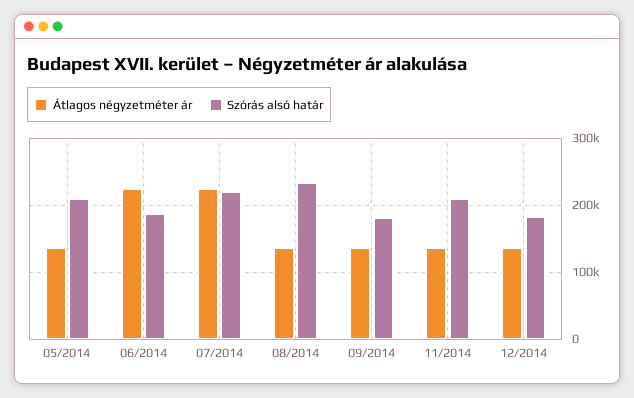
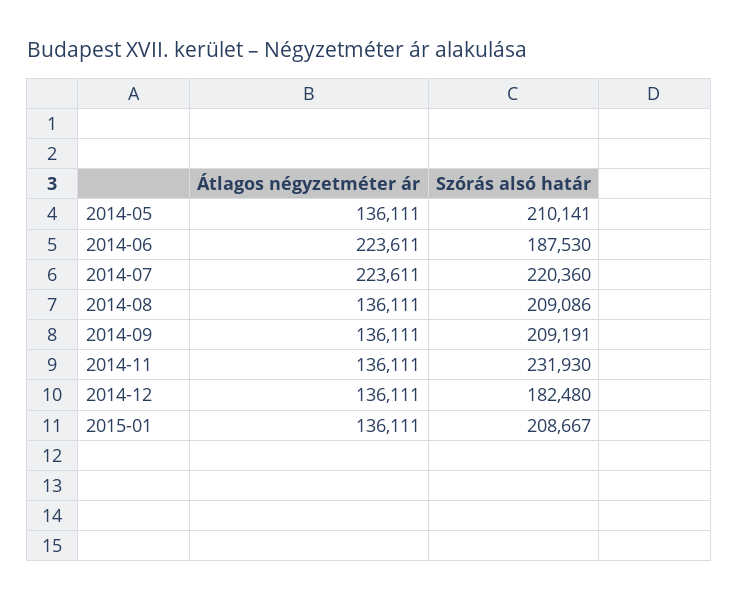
Szórás alsó határ, 08/2014: 230000 -> 209086
Szórás alsó határ, 09/2014: 180000 -> 209191
Szórás alsó határ, 11/2014: 210000 -> 231930
Átlagos négyzetméter ár, 2015-01: none -> 136111
Szórás alsó határ, 2015-01: none -> 208667

